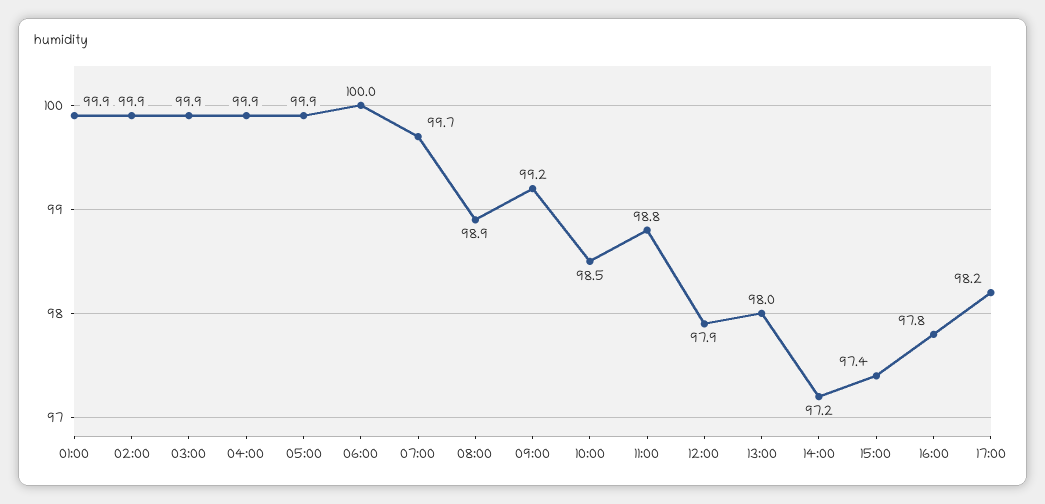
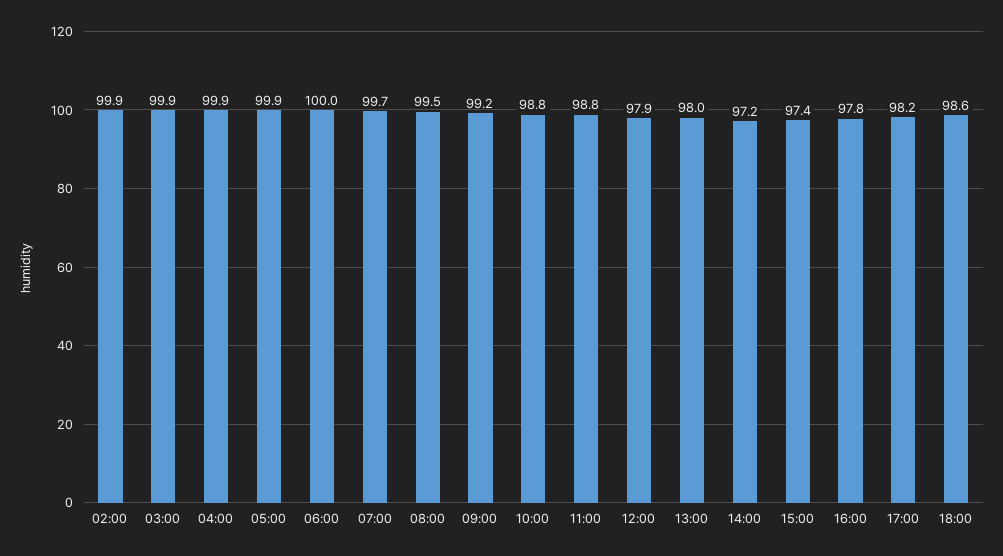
01:00: 99.9 -> none
08:00: 98.9 -> 99.5
10:00: 98.5 -> 98.8
18:00: none -> 98.6

